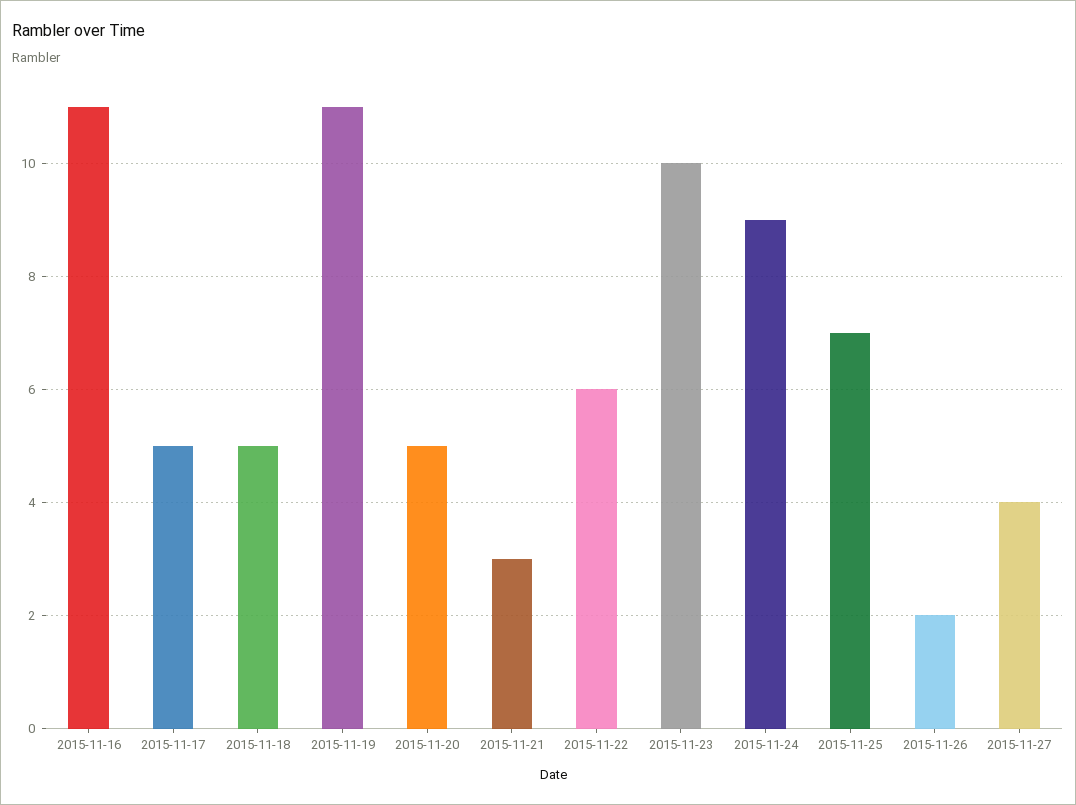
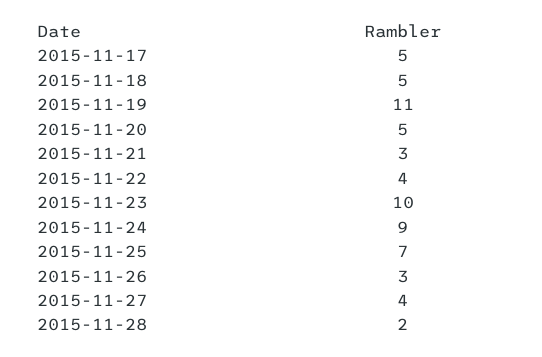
2015-11-16: 11 -> none
2015-11-22: 6 -> 4
2015-11-26: 2 -> 3
2015-11-28: none -> 2

